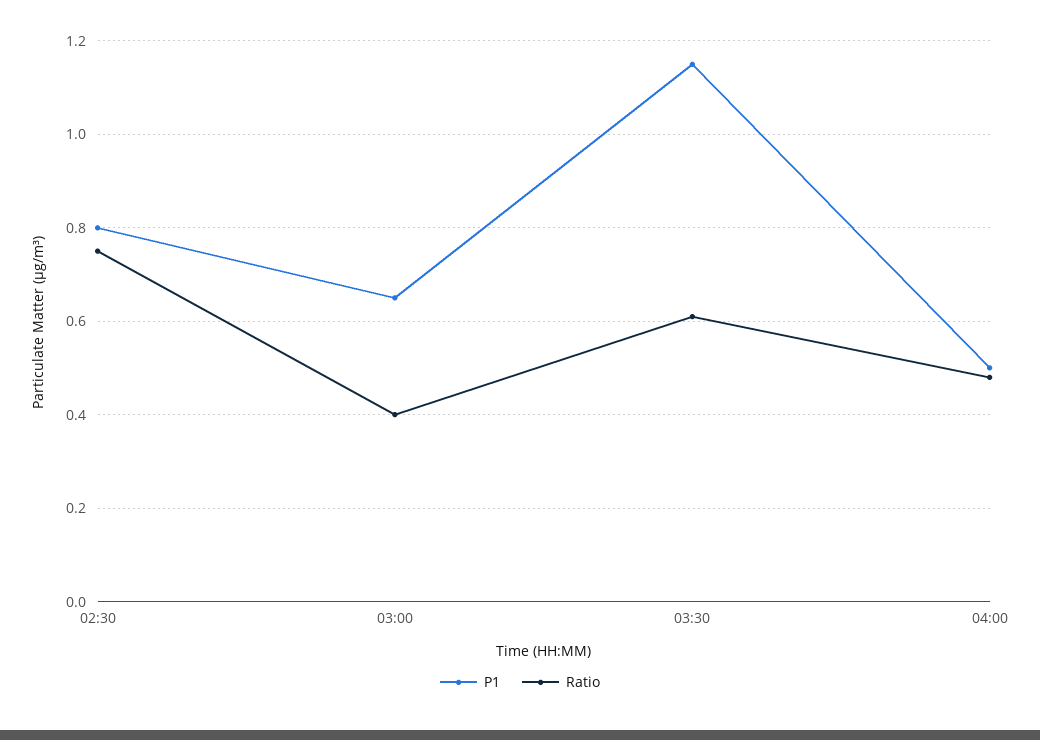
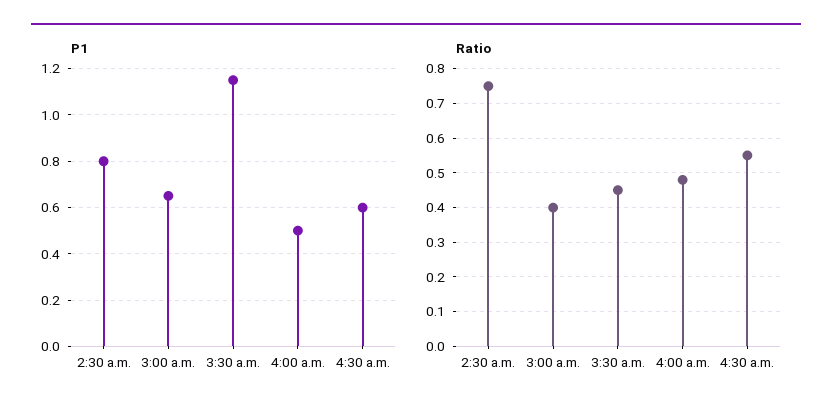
Ratio, 03:30: 0.6 -> 0.45
P1, 4:30 a.m.: none -> 0.6
Ratio, 4:30 a.m.: none -> 0.55

